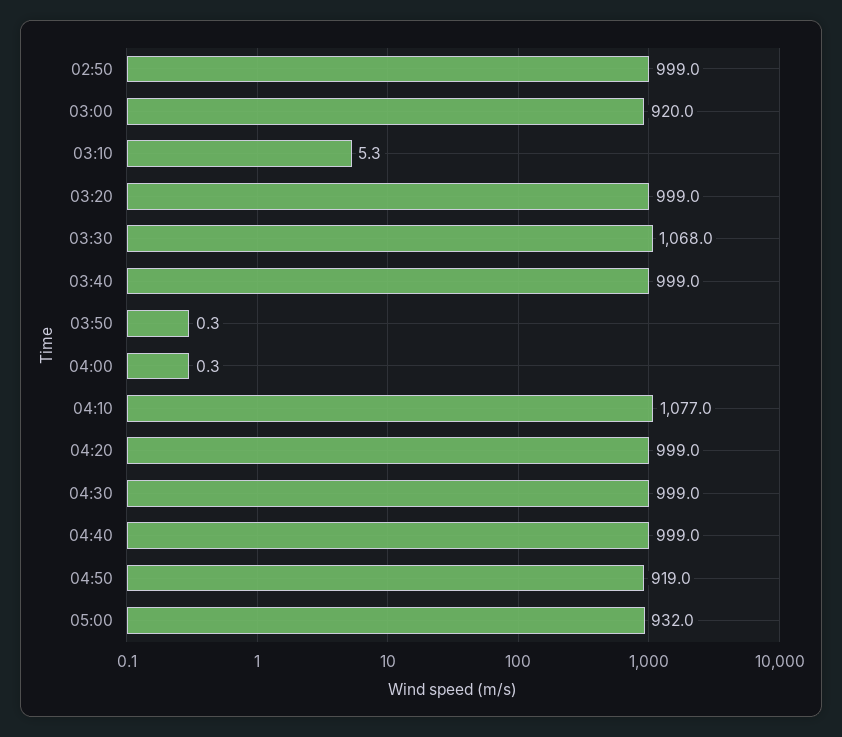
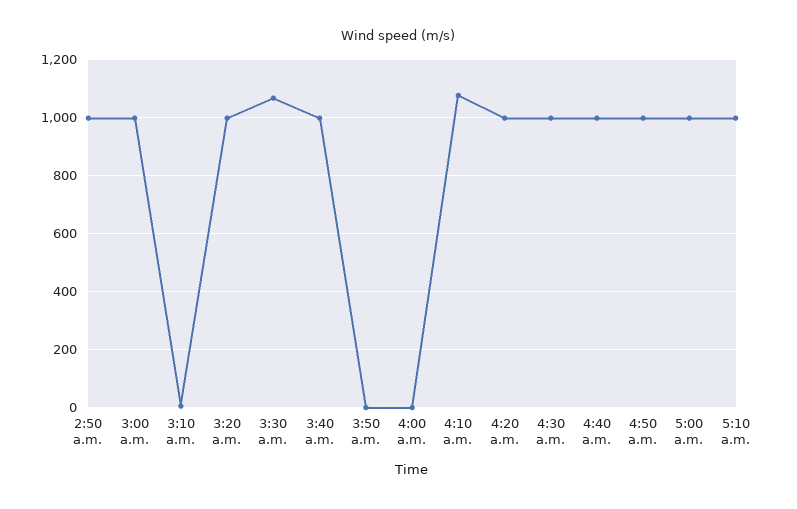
03:00: 920 -> 1000
04:50: 919 -> 1000
05:00: 932 -> 1000
5:10 a.m.: none -> 1000

